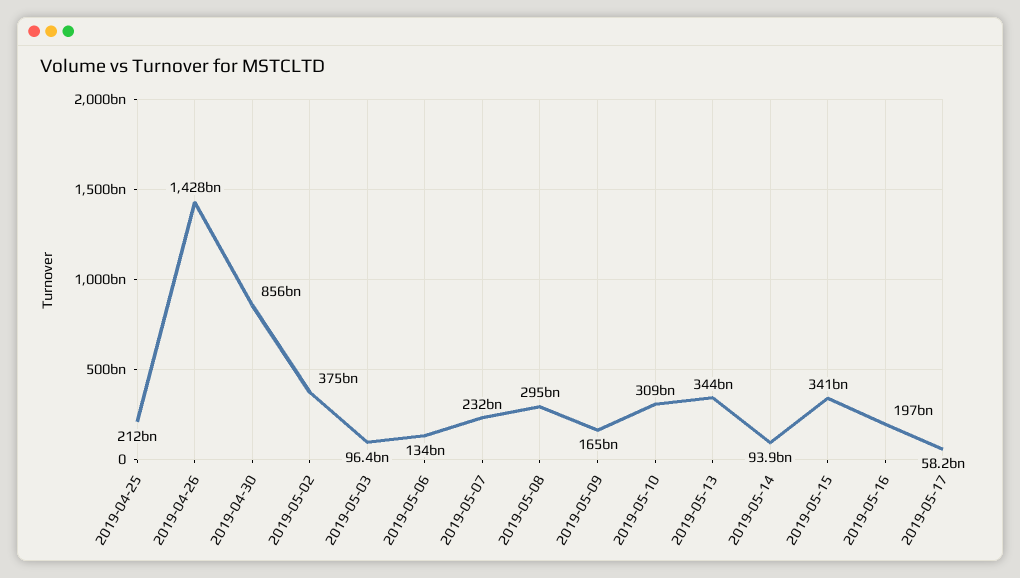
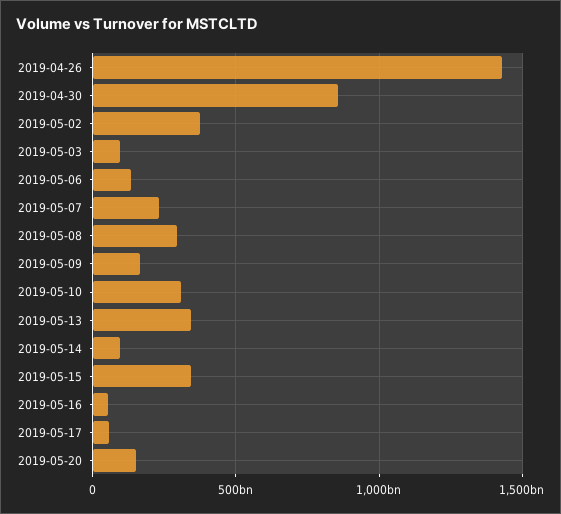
2019-04-25: 212000000000 -> none
2019-05-16: 197000000000 -> 50000000000
2019-05-20: none -> 150000000000

